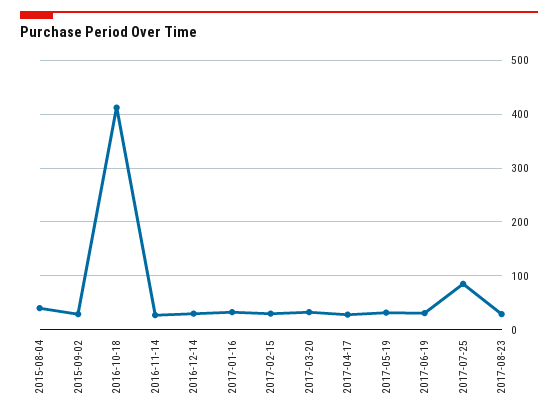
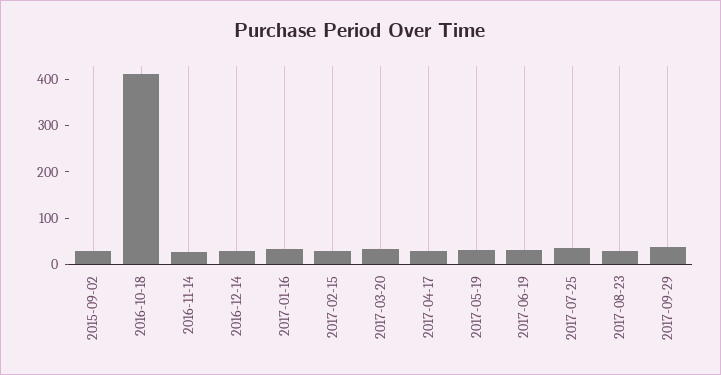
2015-08-04: 40 -> none
2017-07-25: 80 -> 40
2017-09-29: none -> 40

